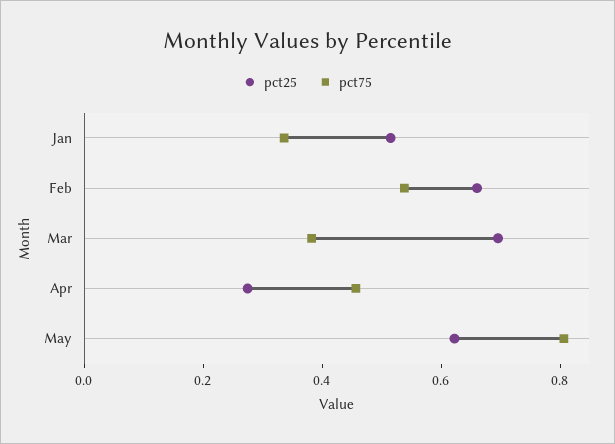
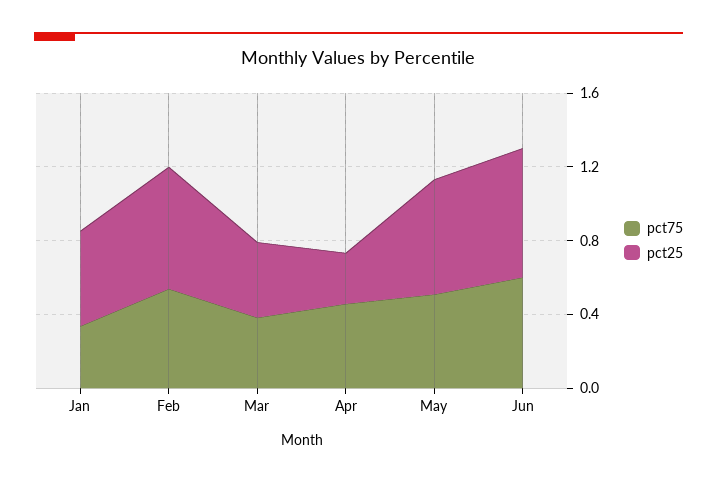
pct25, Mar: 0.7 -> 0.4
pct75, May: 0.8 -> 0.5
pct75, Jun: none -> 0.6
pct25, Jun: none -> 0.7

